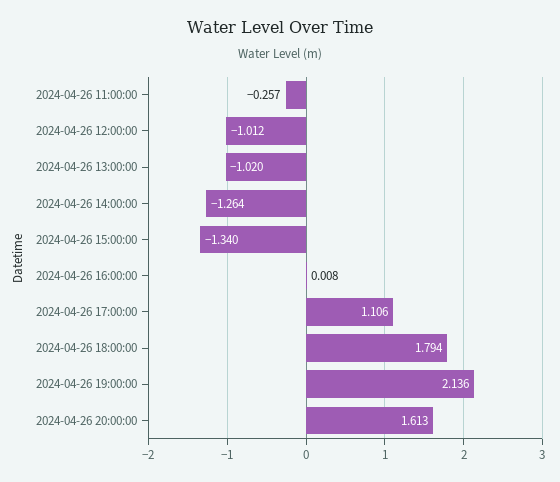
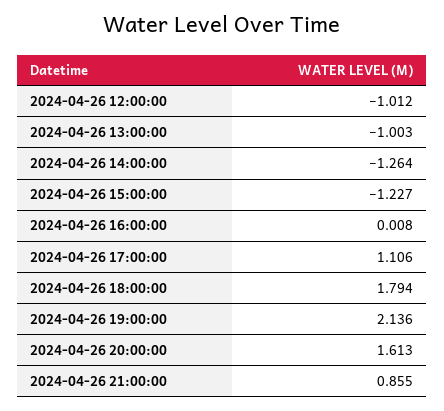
2024-04-26 11:00:00: -0.257 -> none
2024-04-26 13:00:00: -1.02 -> -1.003
2024-04-26 15:00:00: -1.34 -> -1.227
2024-04-26 21:00:00: none -> 0.855

